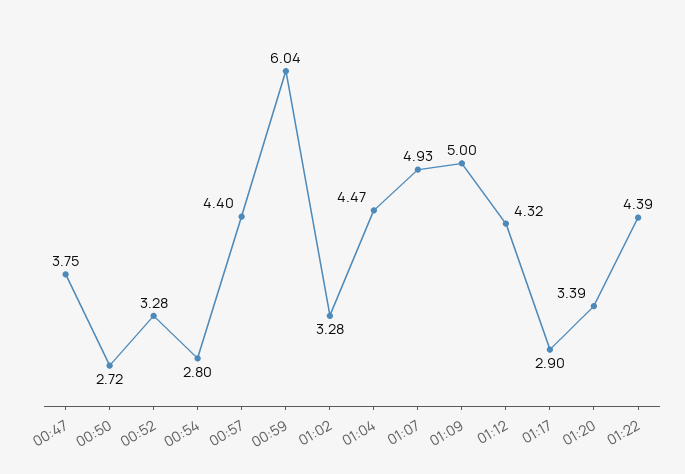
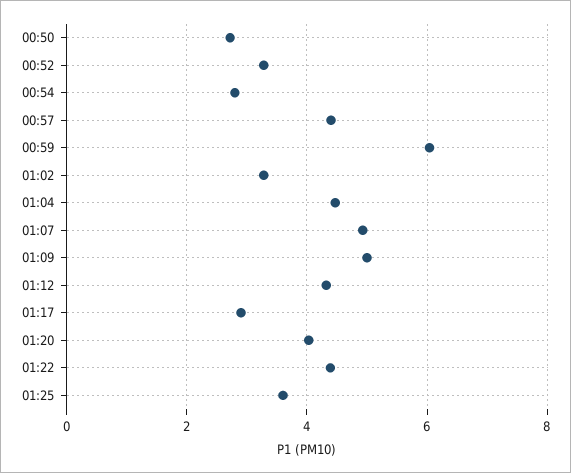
00:47: 3.75 -> none
01:20: 3.39 -> 4
01:25: none -> 3.6

